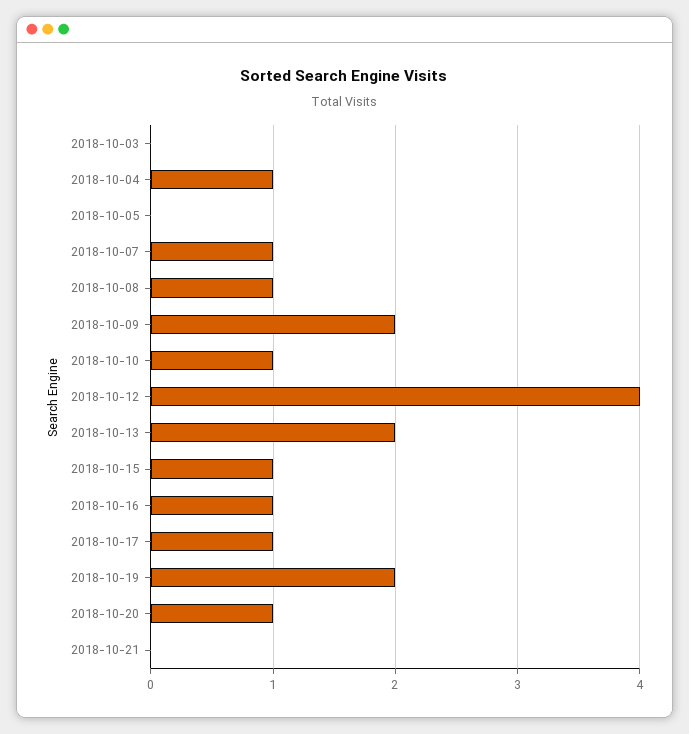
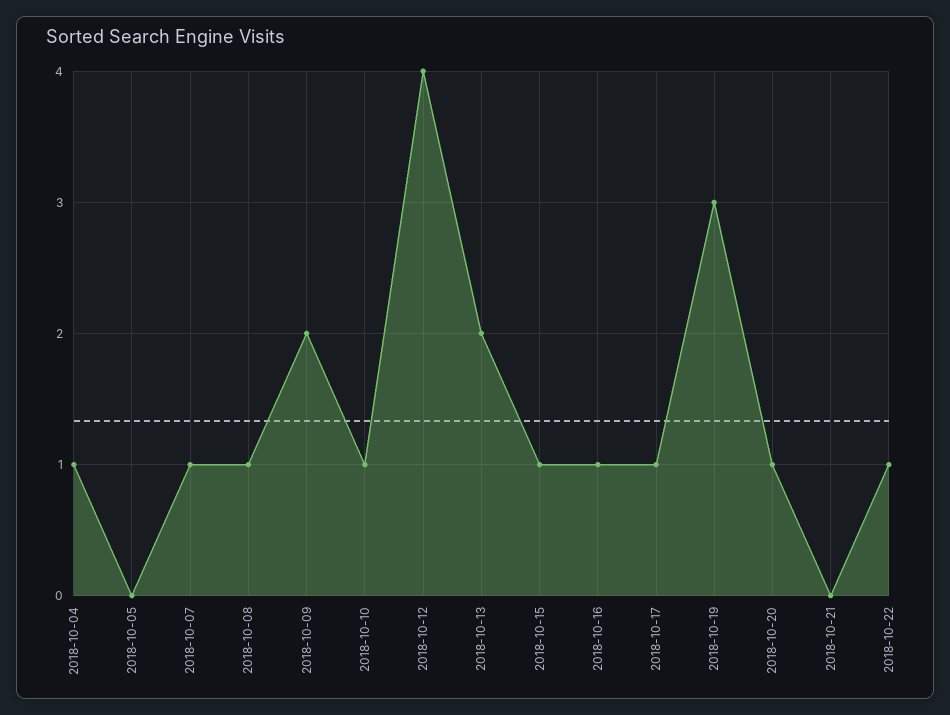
2018-10-03: 0 -> none
2018-10-19: 2 -> 3
2018-10-22: none -> 1

